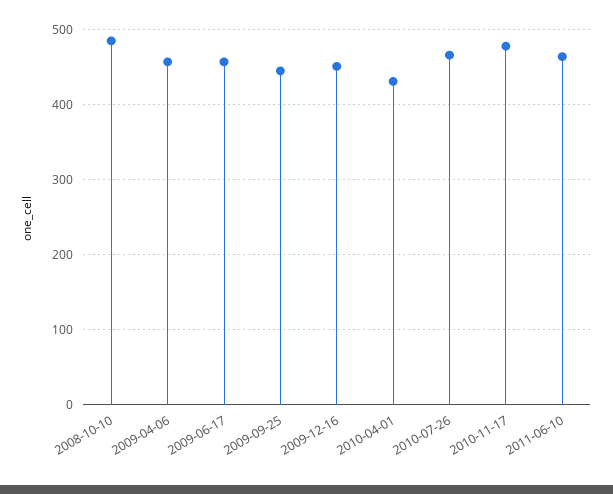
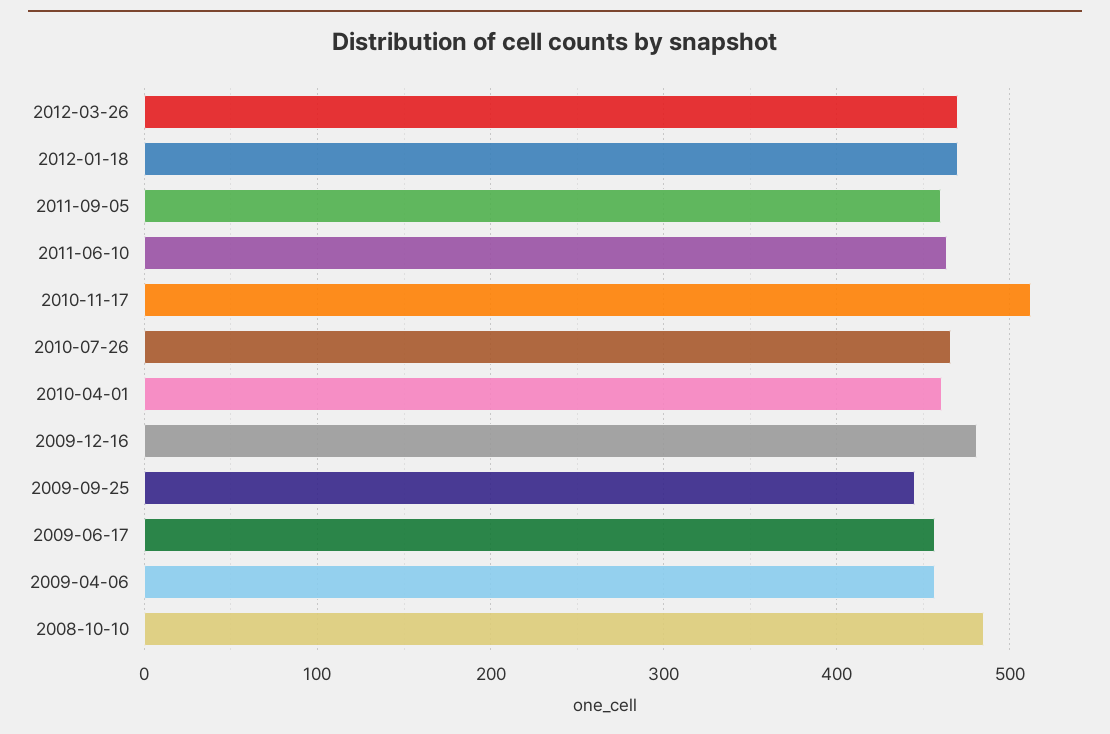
2009-12-16: 450 -> 480
2010-04-01: 430 -> 460
2010-11-17: 480 -> 510
2012-03-26: none -> 470
2012-01-18: none -> 470
2011-09-05: none -> 460

